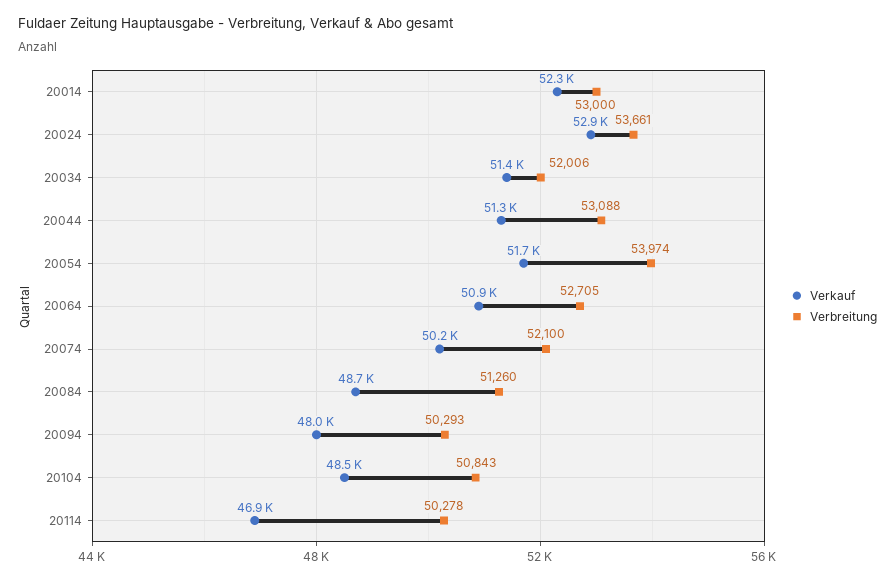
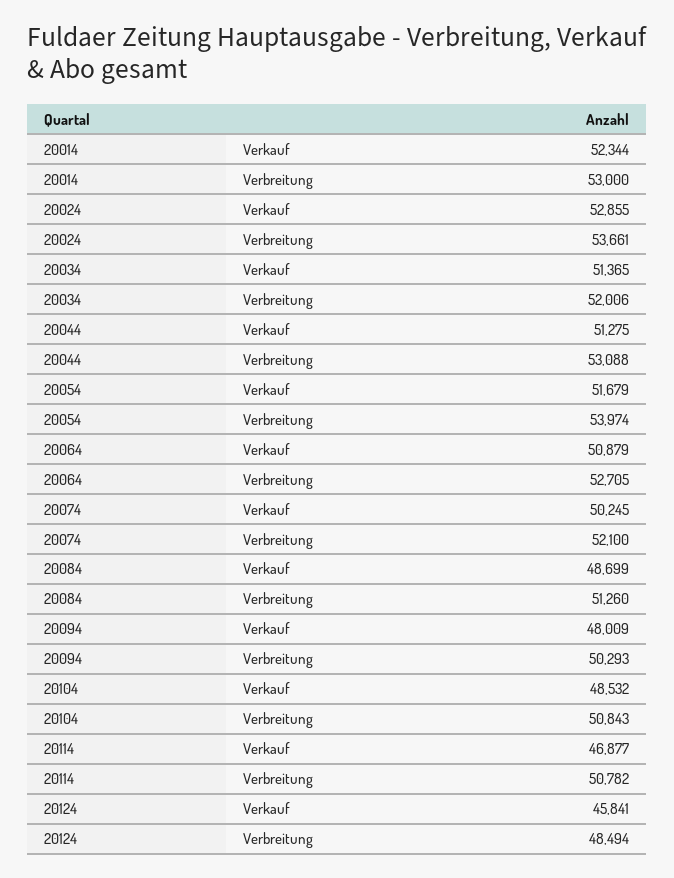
Verbreitung, 20114: 50278 -> 50782
Verkauf, 20124: none -> 45841
Verbreitung, 20124: none -> 48494

